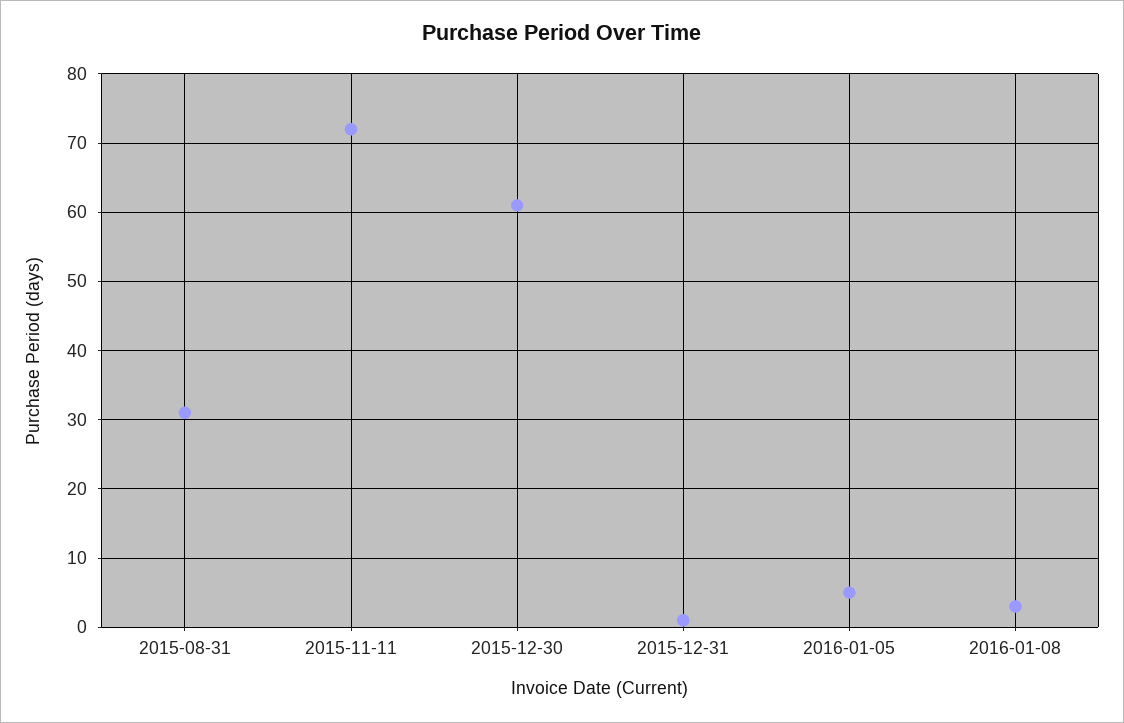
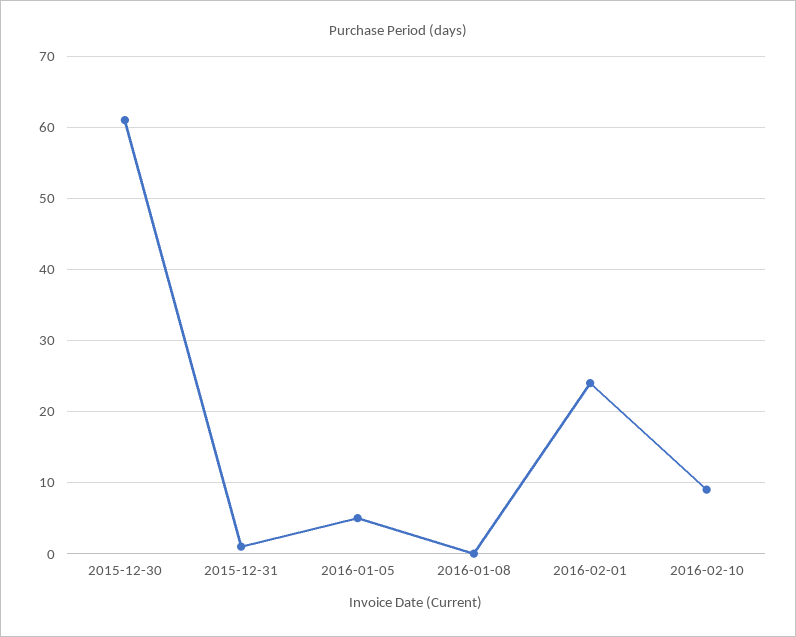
2015-08-31: 31 -> none
2015-11-11: 72 -> none
2016-01-08: 3 -> 0
2016-02-01: none -> 24
2016-02-10: none -> 9

